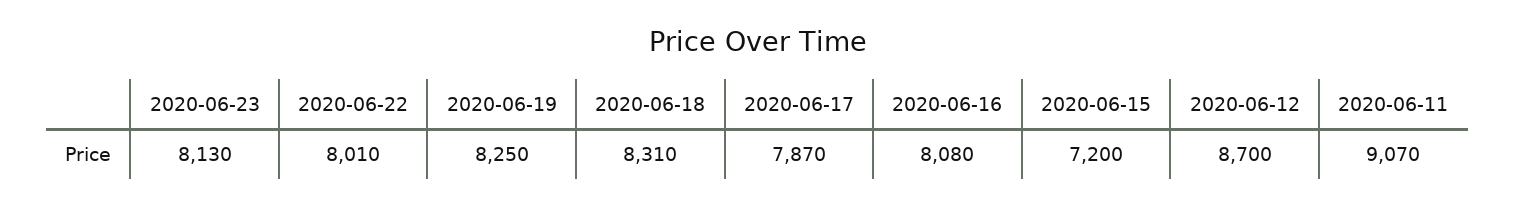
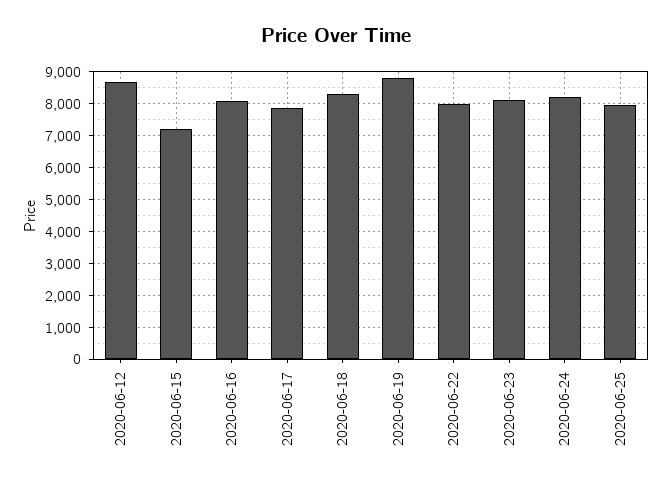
2020-06-19: 8250 -> 8800
2020-06-11: 9070 -> none
2020-06-24: none -> 8200
2020-06-25: none -> 8000

